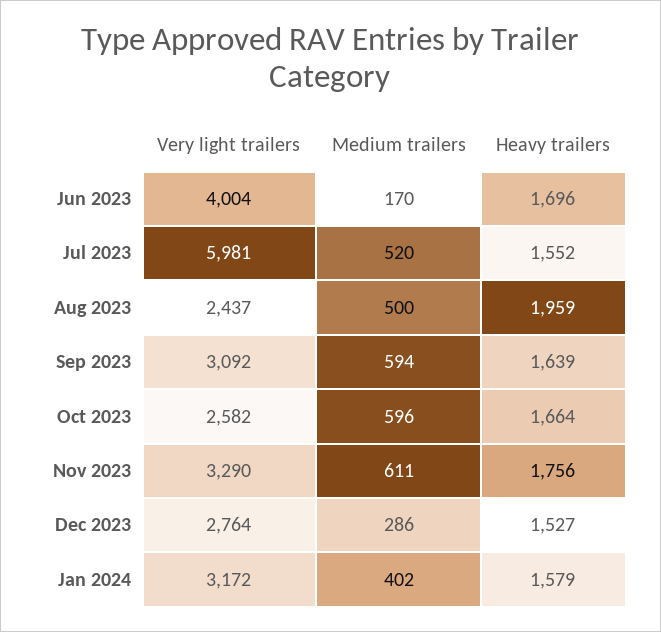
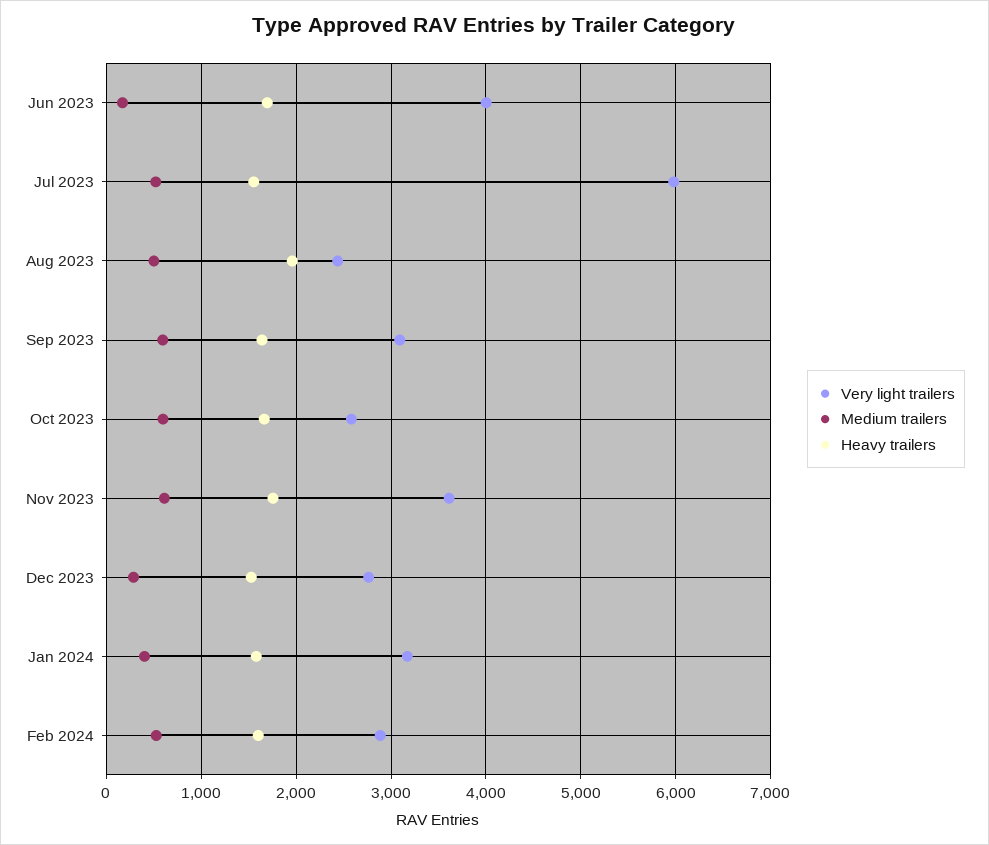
Very light trailers, Nov 2023: 3290 -> 3600
Very light trailers, Feb 2024: none -> 2900
Medium trailers, Feb 2024: none -> 500
Heavy trailers, Feb 2024: none -> 1600

